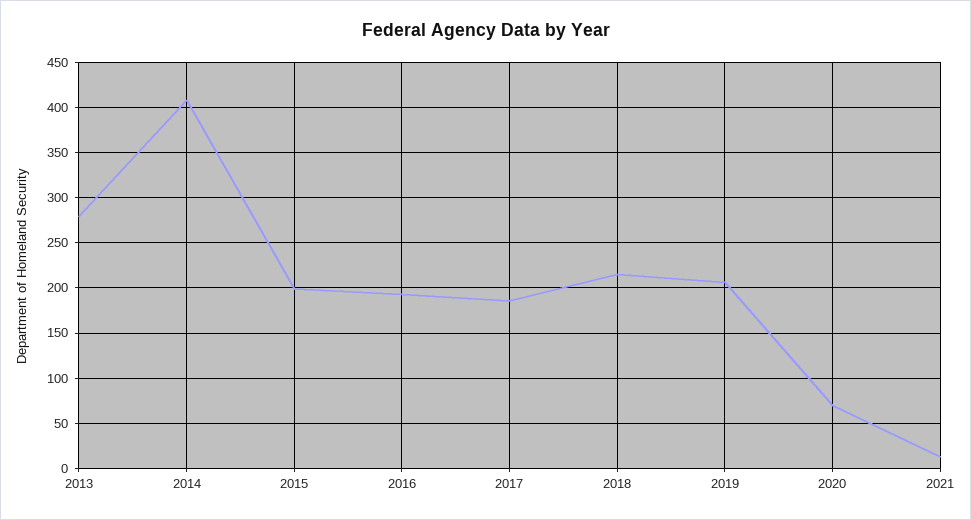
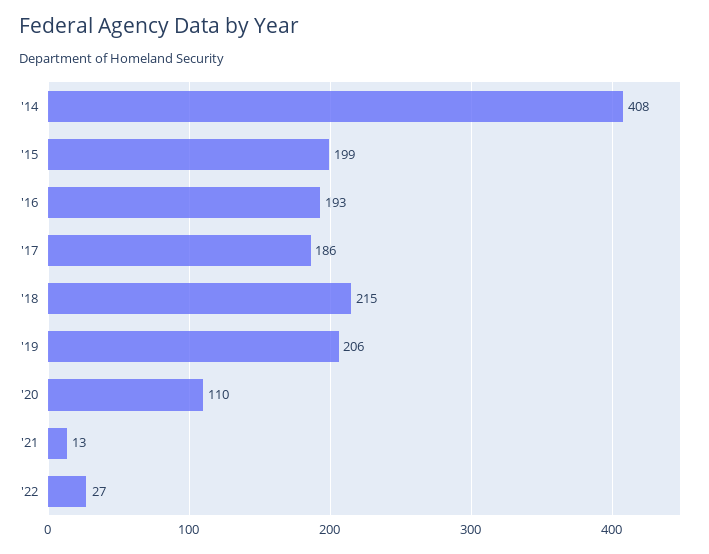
2013: 280 -> none
2020: 70 -> 110
'22: none -> 27

